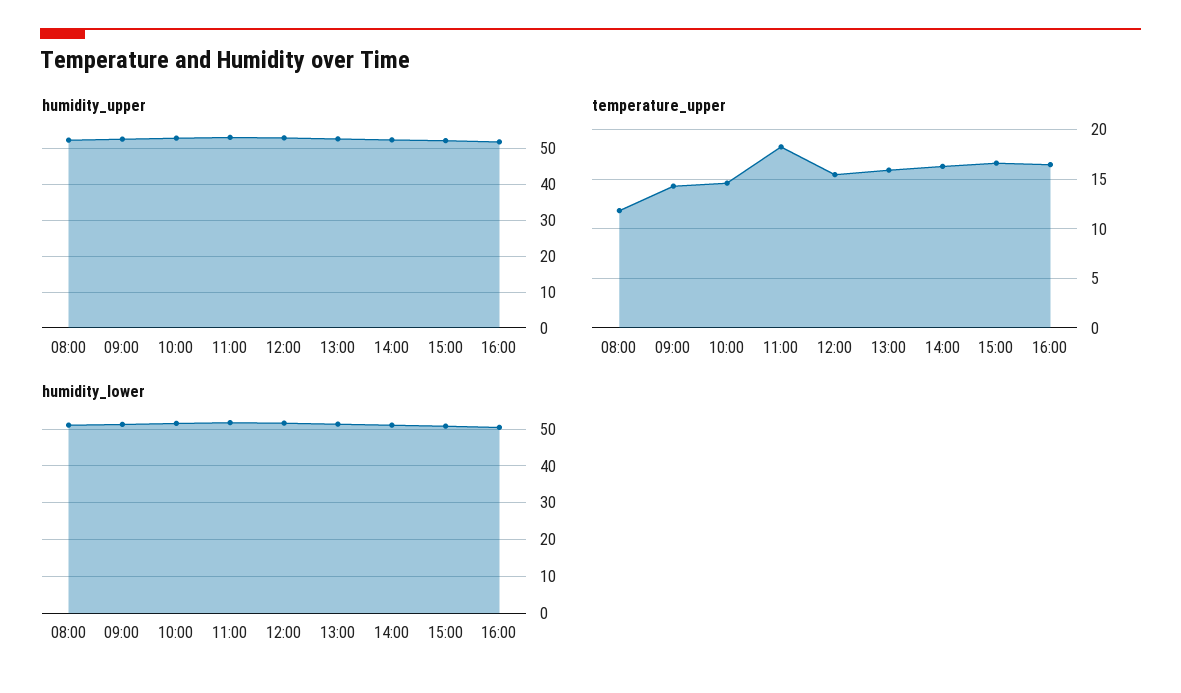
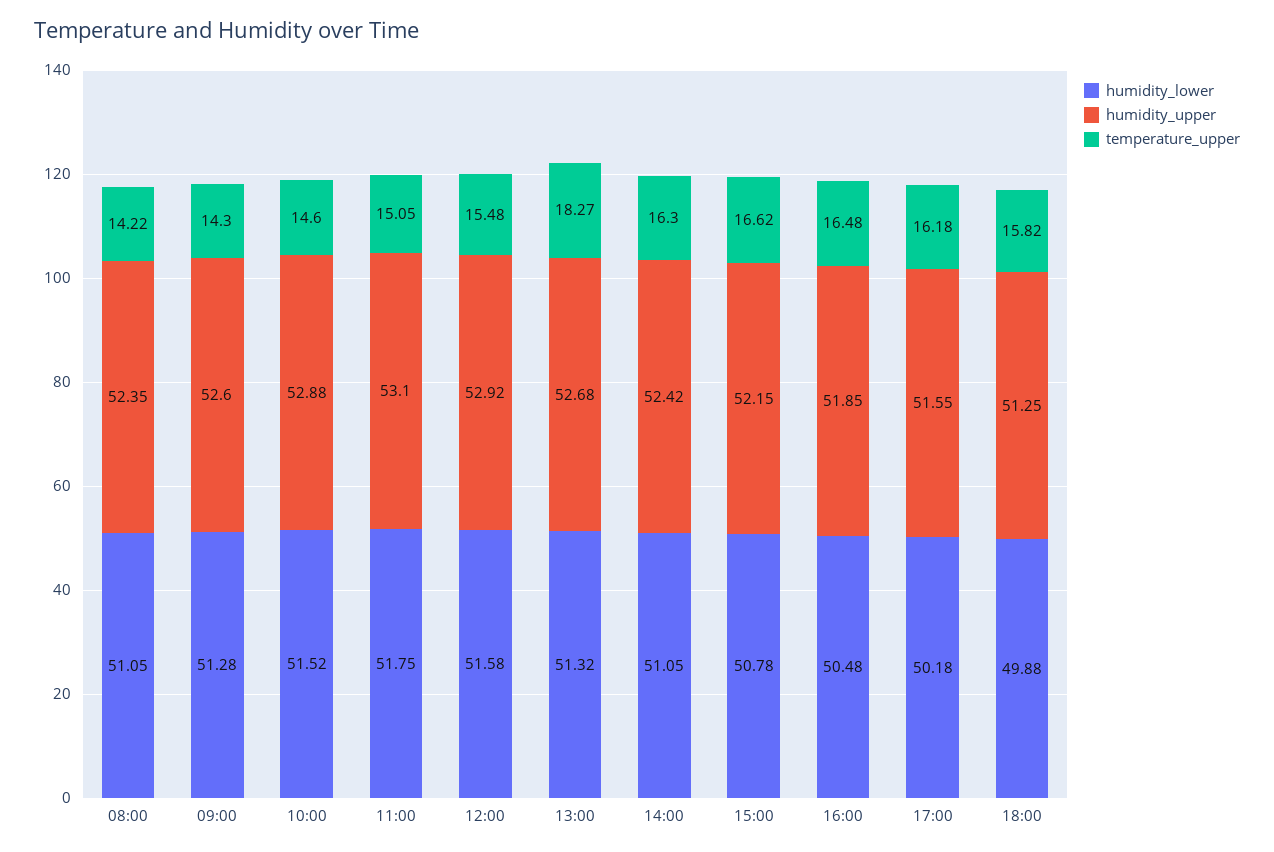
temperature_upper, 08:00: 12 -> 14.22
temperature_upper, 11:00: 18 -> 15.05
temperature_upper, 13:00: 16 -> 18.27
humidity_lower, 17:00: none -> 50.18
humidity_upper, 17:00: none -> 51.55
temperature_upper, 17:00: none -> 16.18
humidity_lower, 18:00: none -> 49.88
humidity_upper, 18:00: none -> 51.25
temperature_upper, 18:00: none -> 15.82

